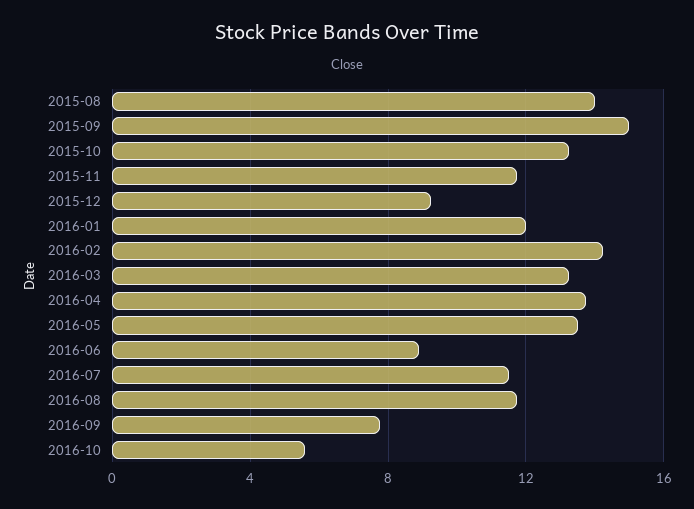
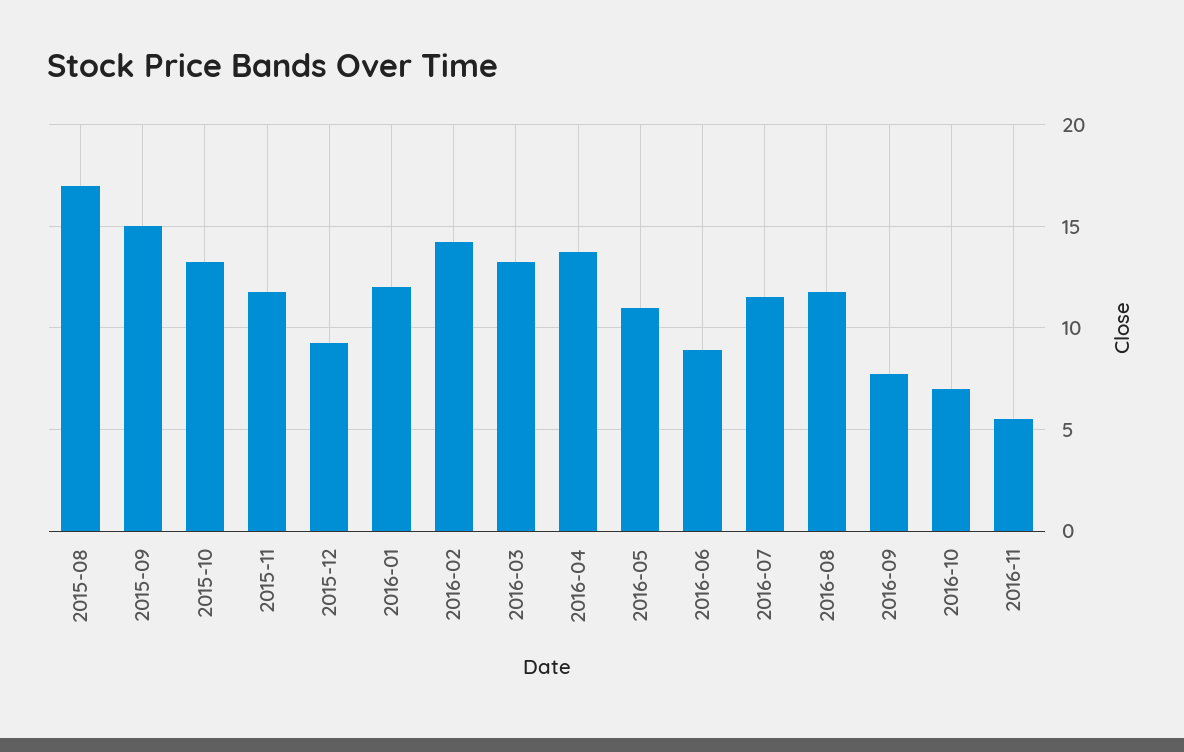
2015-08: 14 -> 17
2016-05: 13.5 -> 11
2016-10: 5.5 -> 7
2016-11: none -> 5.5

